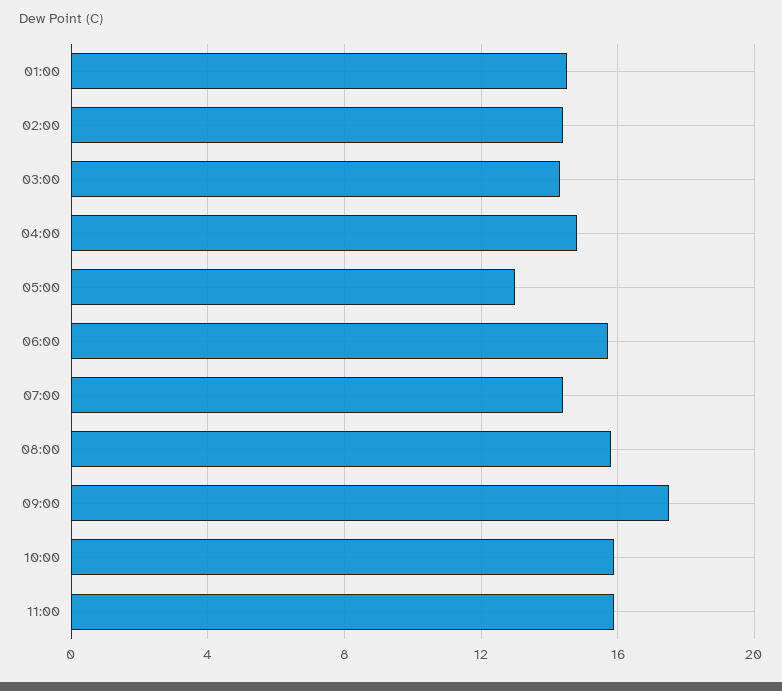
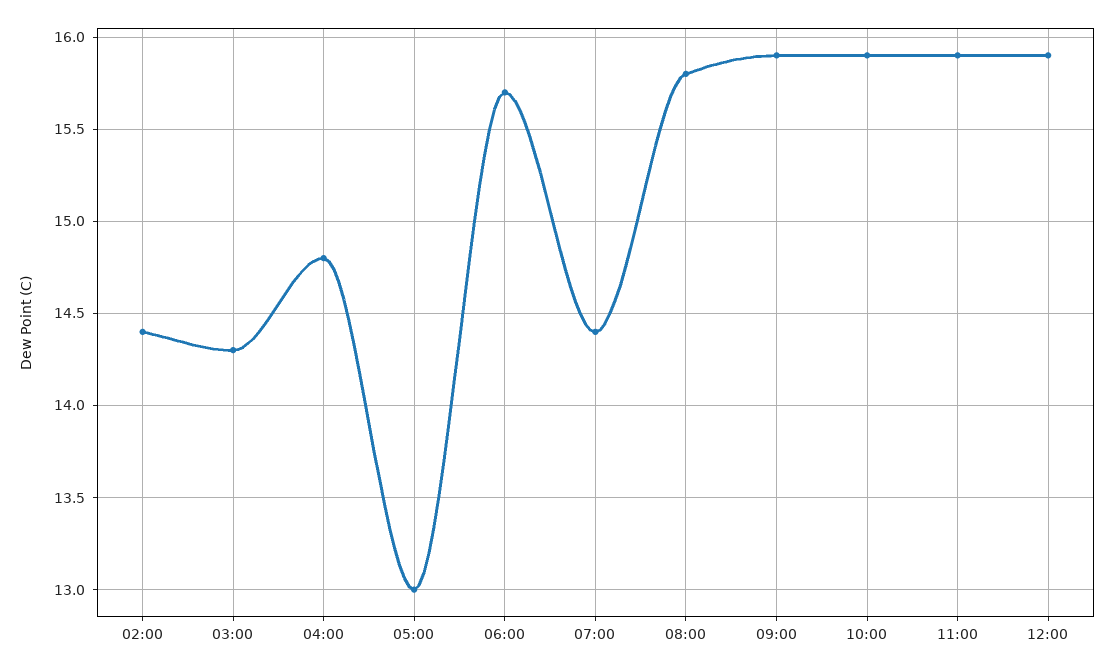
01:00: 14.5 -> none
09:00: 17.5 -> 15.9
12:00: none -> 15.9

